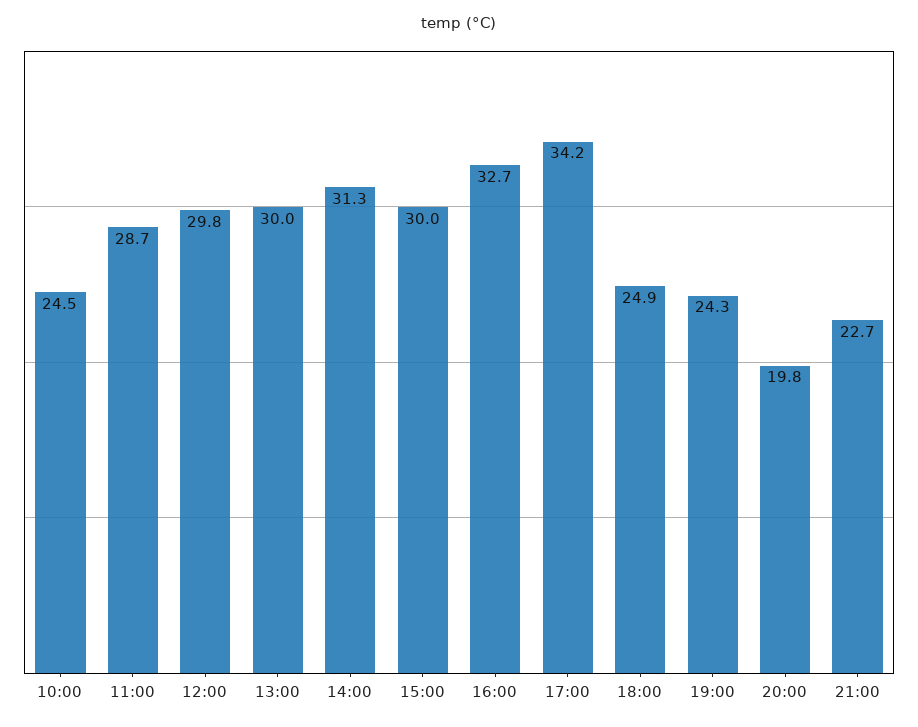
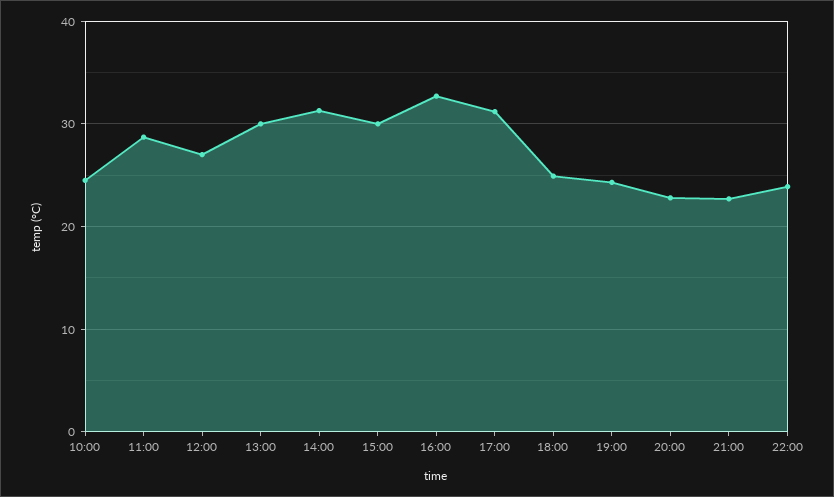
12:00: 29.8 -> 27
17:00: 34.2 -> 31
20:00: 19.8 -> 23
22:00: none -> 24

